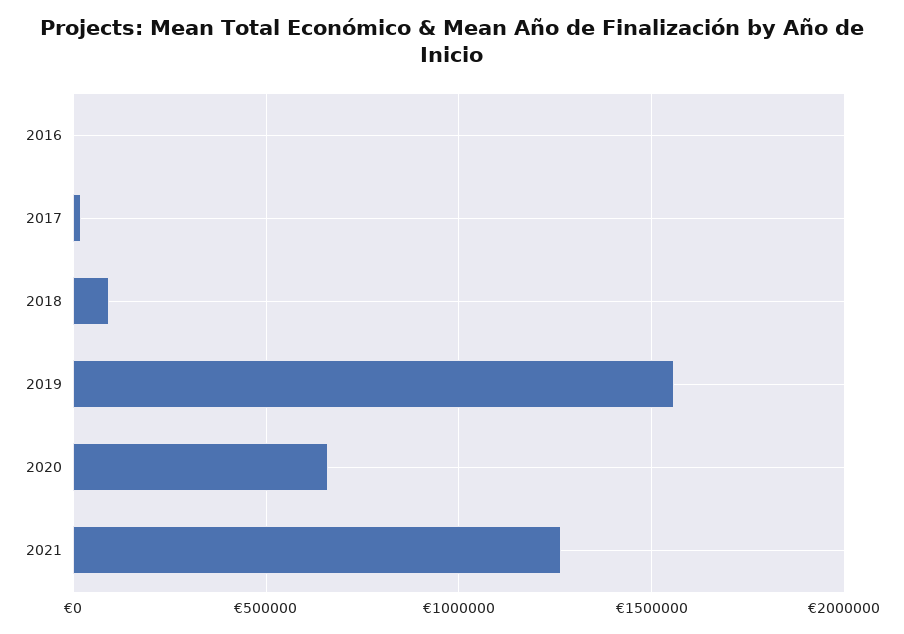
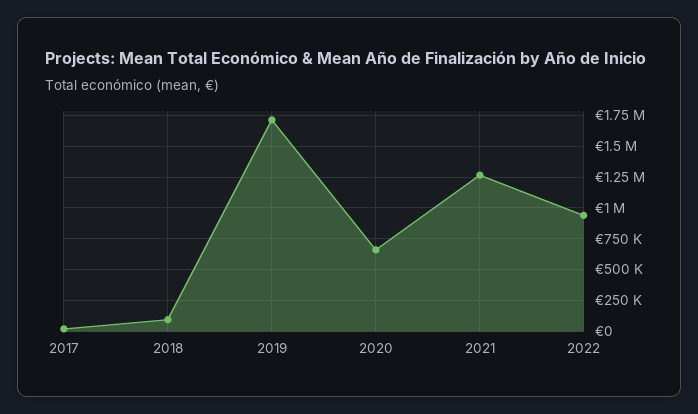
2016: 0 -> none
2019: 1550000 -> 1700000
2022: none -> 950000

